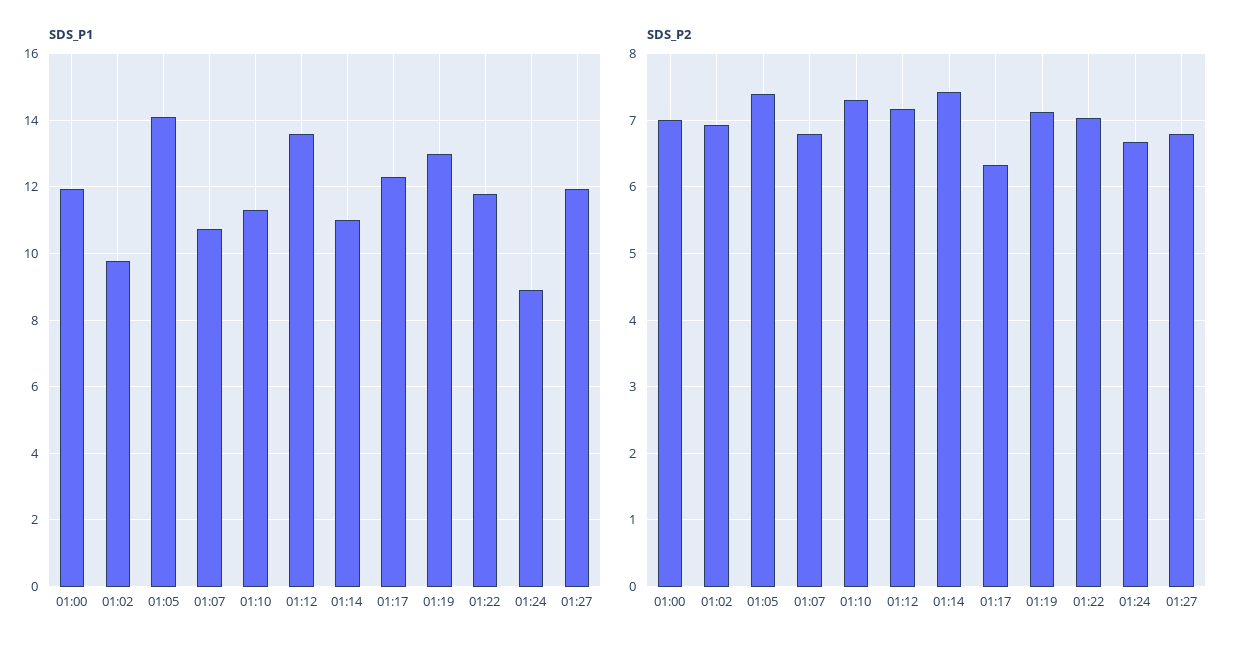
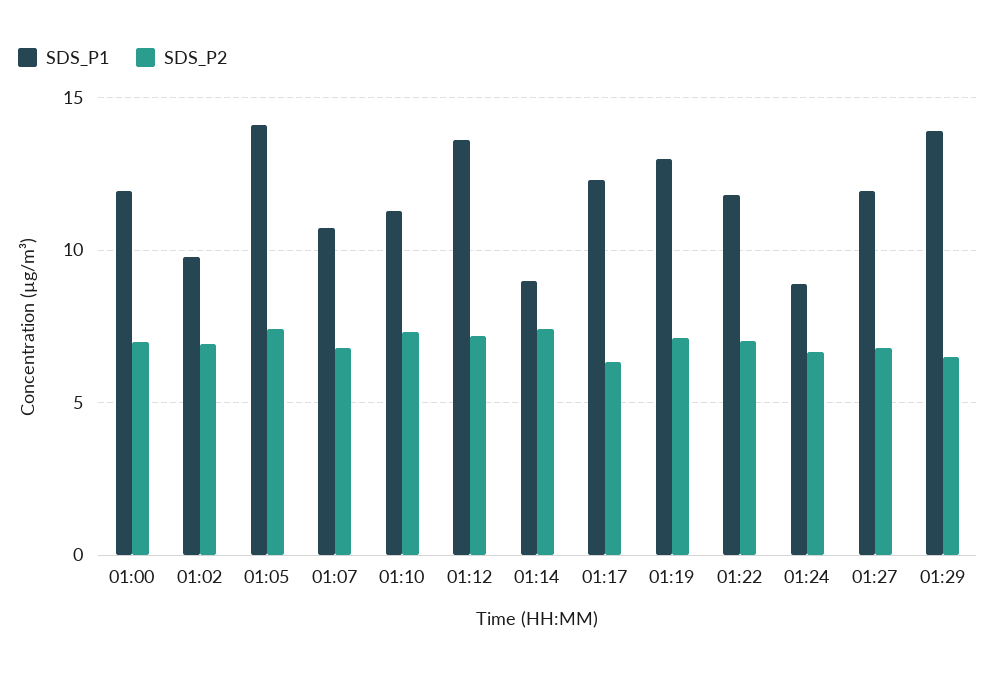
SDS_P1, 01:14: 11 -> 9
SDS_P1, 01:29: none -> 14
SDS_P2, 01:29: none -> 6.5

